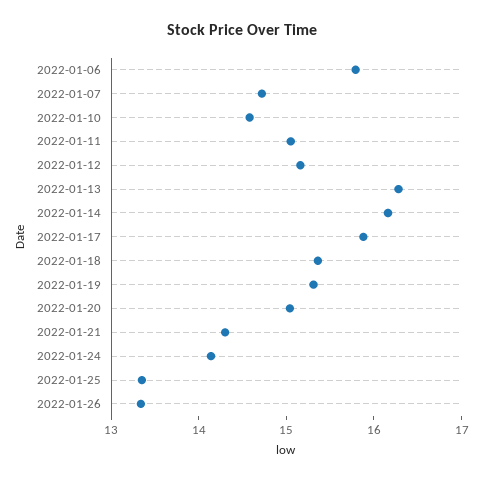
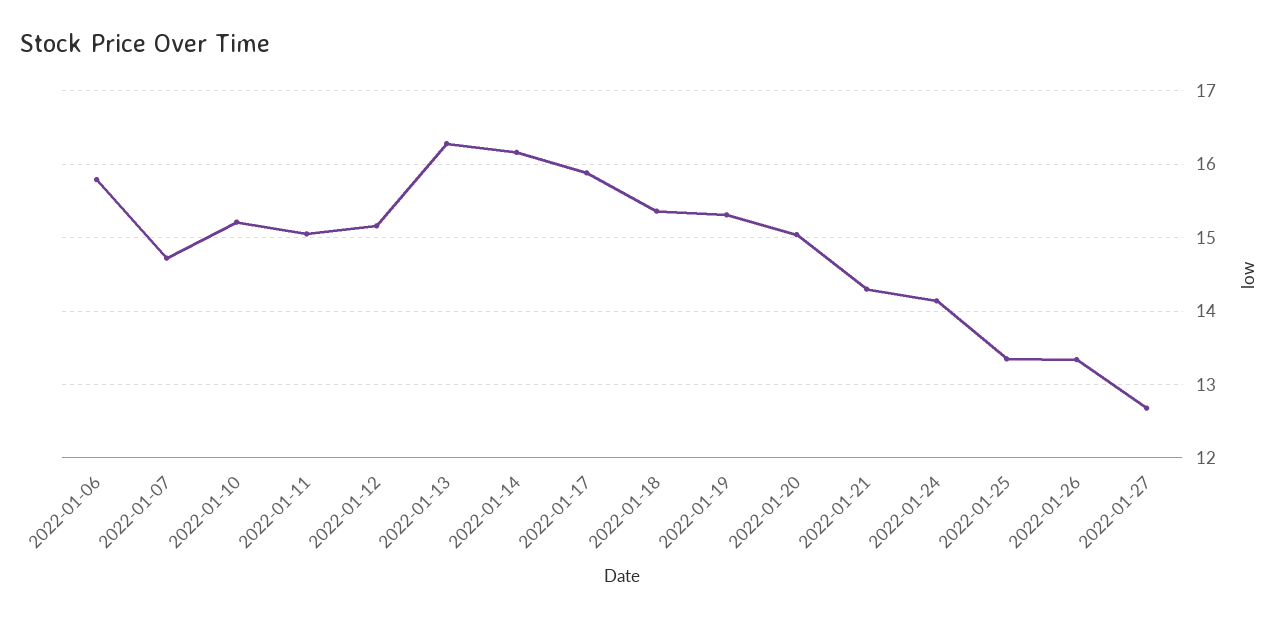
2022-01-10: 14.6 -> 15.2
2022-01-27: none -> 12.7

